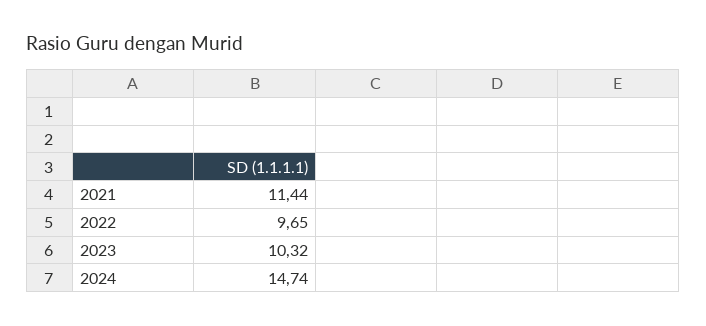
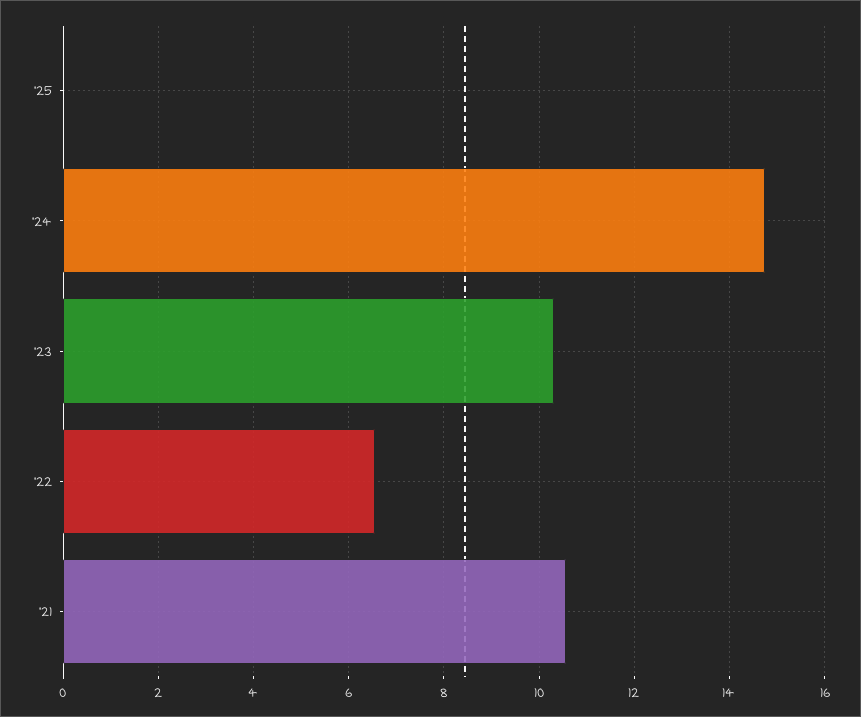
2021: 11.44 -> 10.6
2022: 9.65 -> 6.6
'25: none -> 0

